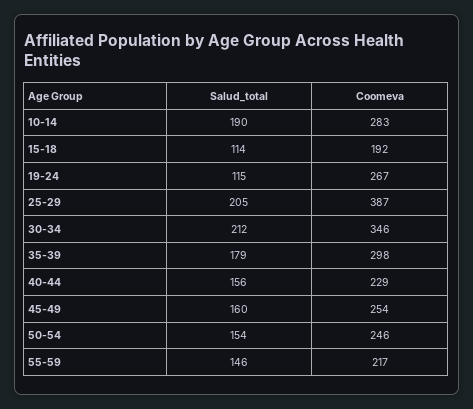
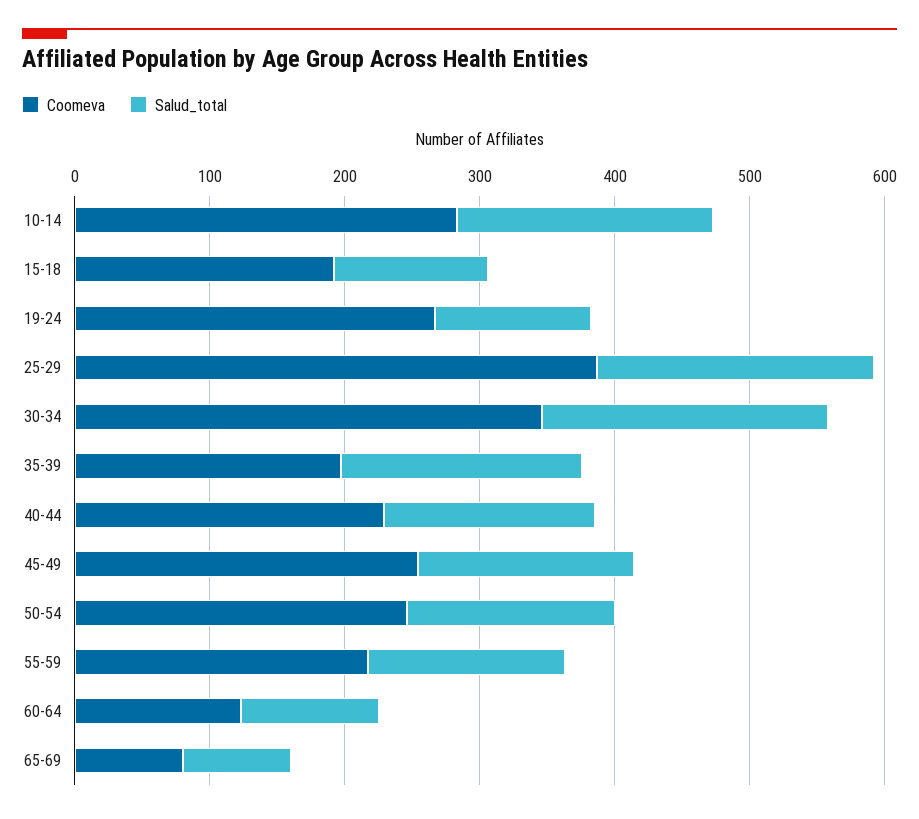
Coomeva, 35-39: 298 -> 200
Coomeva, 60-64: none -> 120
Salud_total, 60-64: none -> 100
Coomeva, 65-69: none -> 80
Salud_total, 65-69: none -> 80

